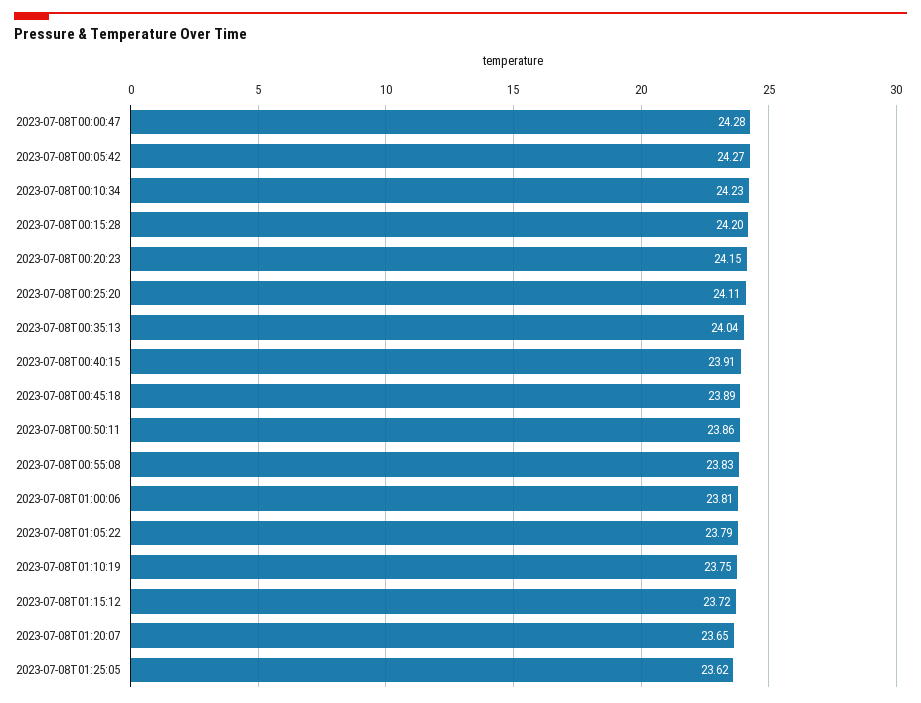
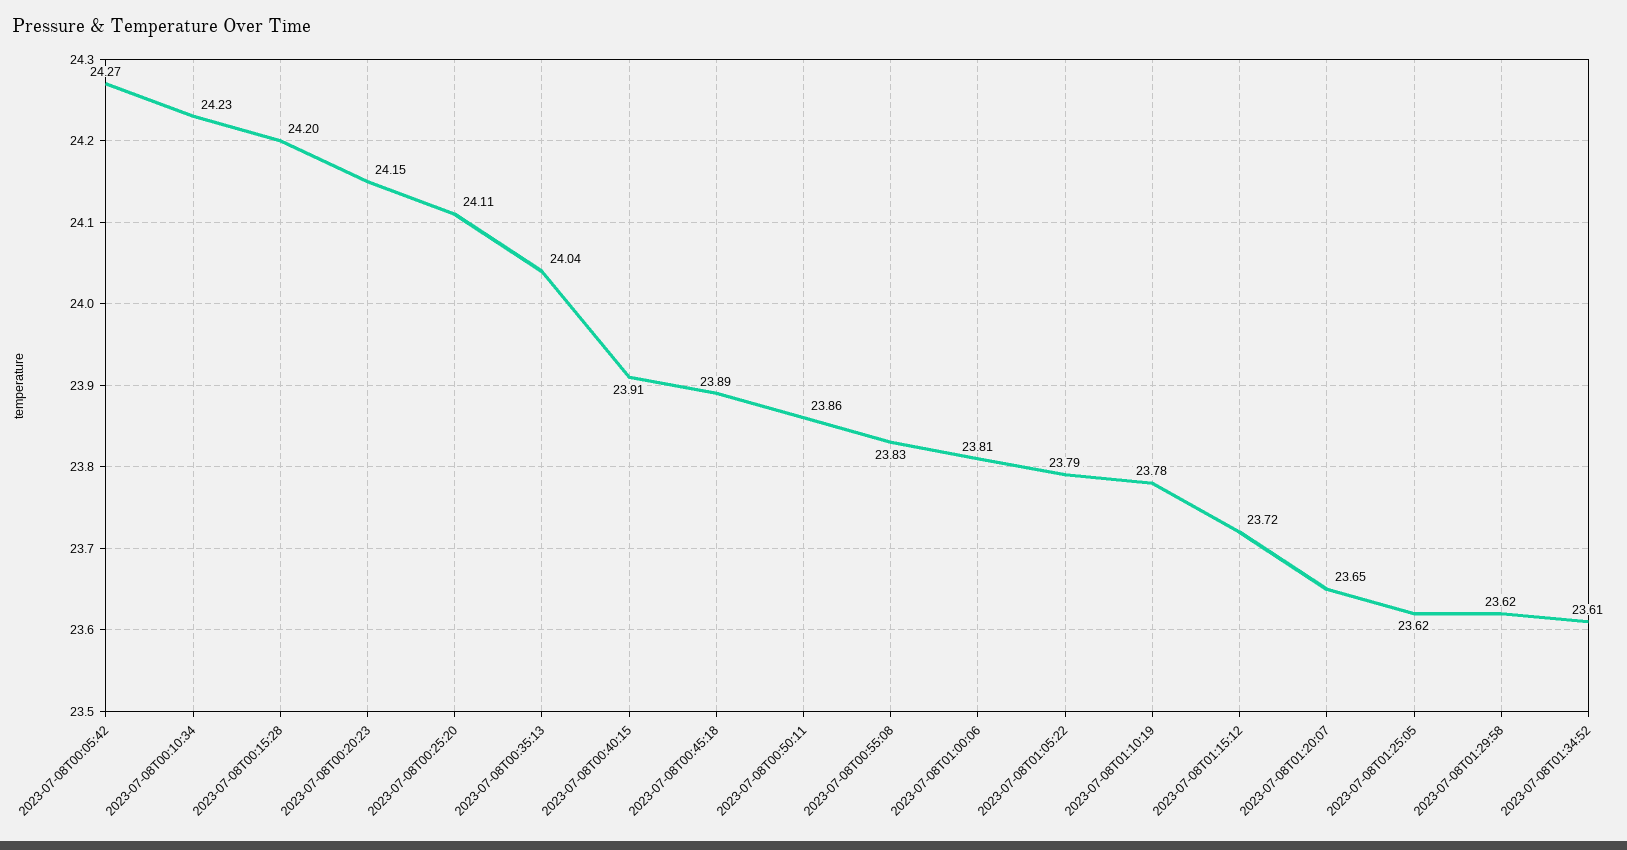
2023-07-08T00:00:47: 24.28 -> none
2023-07-08T01:10:19: 23.75 -> 23.78
2023-07-08T01:29:58: none -> 23.62
2023-07-08T01:34:52: none -> 23.61

